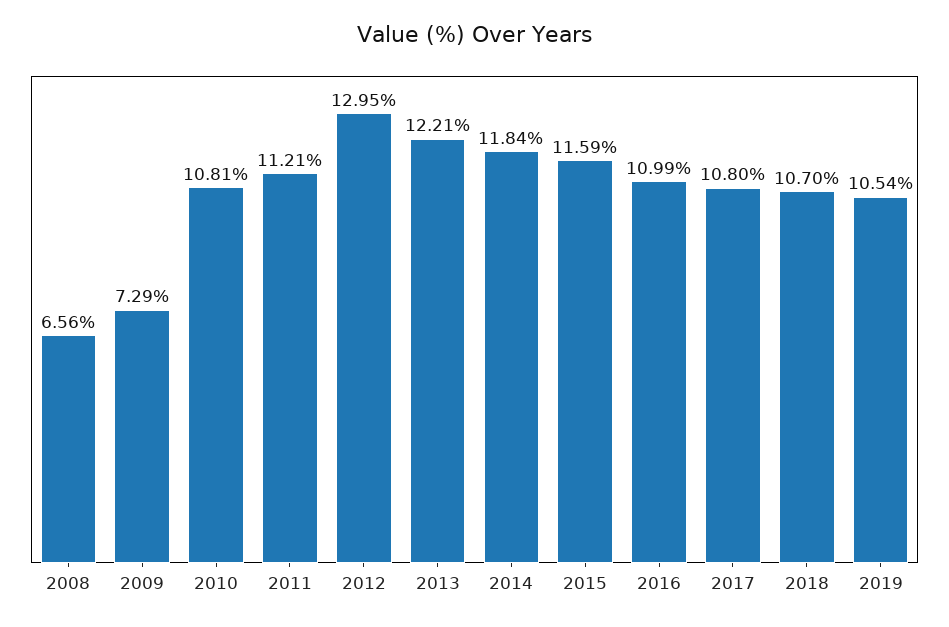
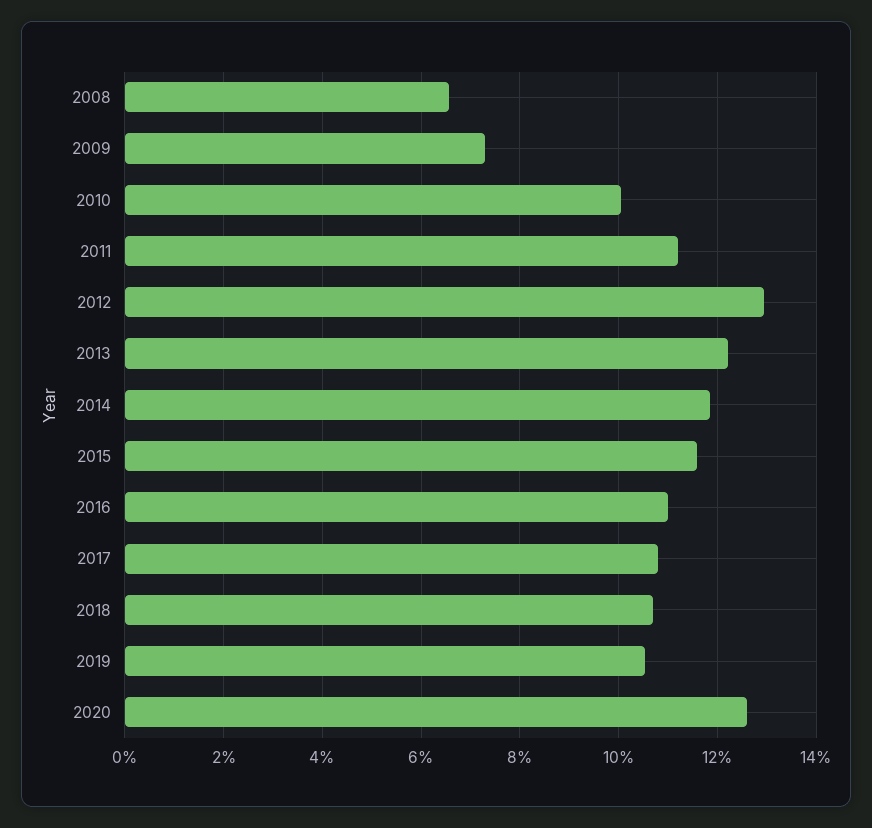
2010: 10.81 -> 10
2020: none -> 12.6

